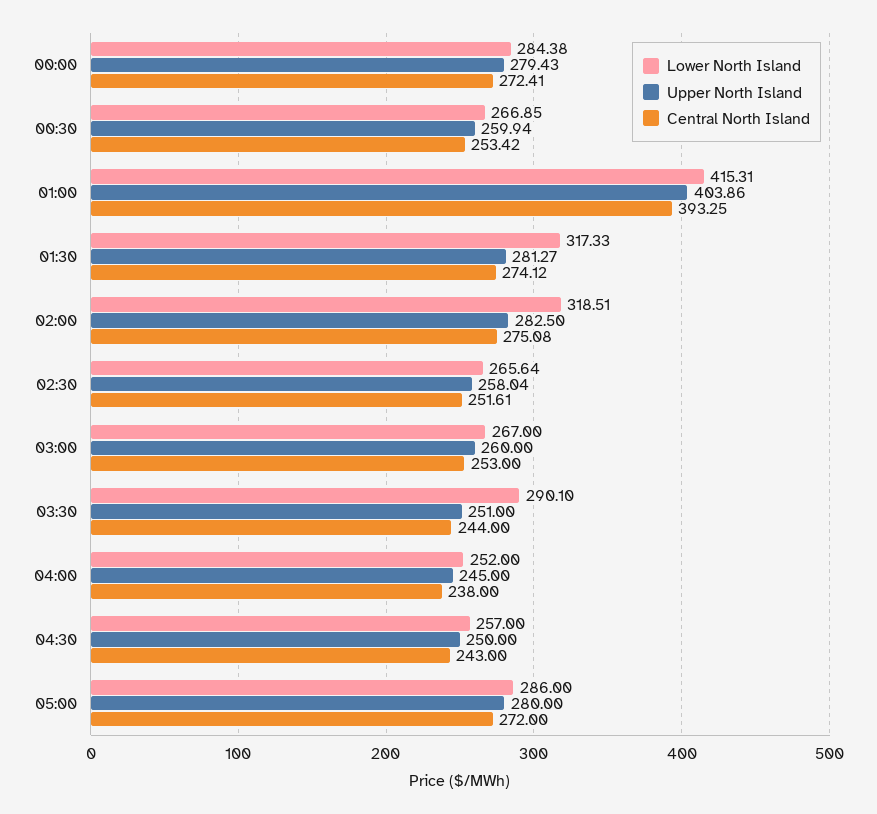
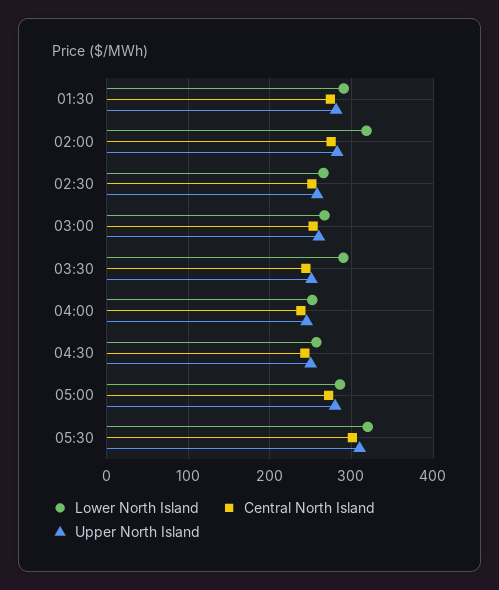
Lower North Island, 00:00: 284.38 -> none
Upper North Island, 00:00: 279.43 -> none
Central North Island, 00:00: 272.41 -> none
Lower North Island, 00:30: 266.85 -> none
Upper North Island, 00:30: 259.94 -> none
Central North Island, 00:30: 253.42 -> none
Lower North Island, 01:00: 415.31 -> none
Upper North Island, 01:00: 403.86 -> none
Central North Island, 01:00: 393.25 -> none
Lower North Island, 01:30: 317.33 -> 290
Lower North Island, 05:30: none -> 320
Central North Island, 05:30: none -> 300
Upper North Island, 05:30: none -> 310

